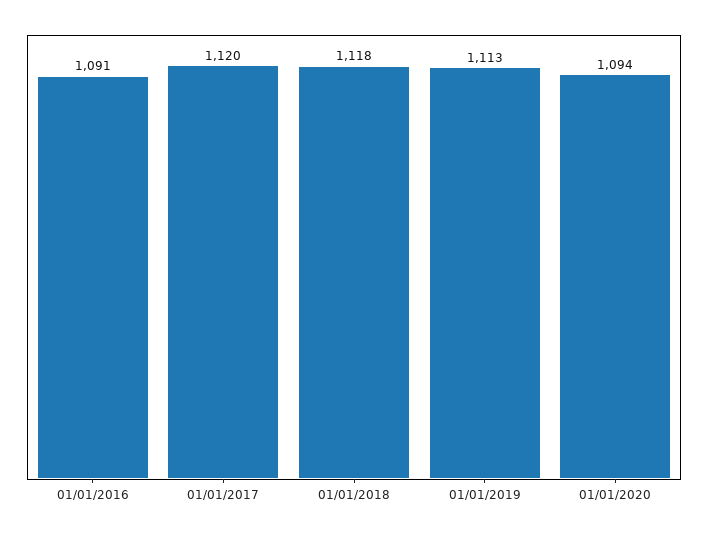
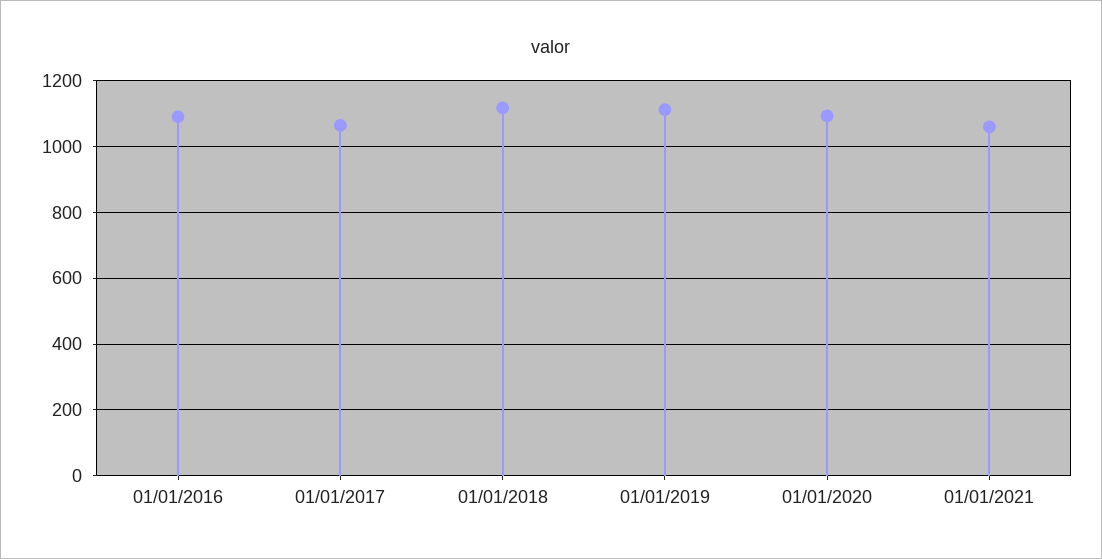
01/01/2017: 1120 -> 1060
01/01/2021: none -> 1060

